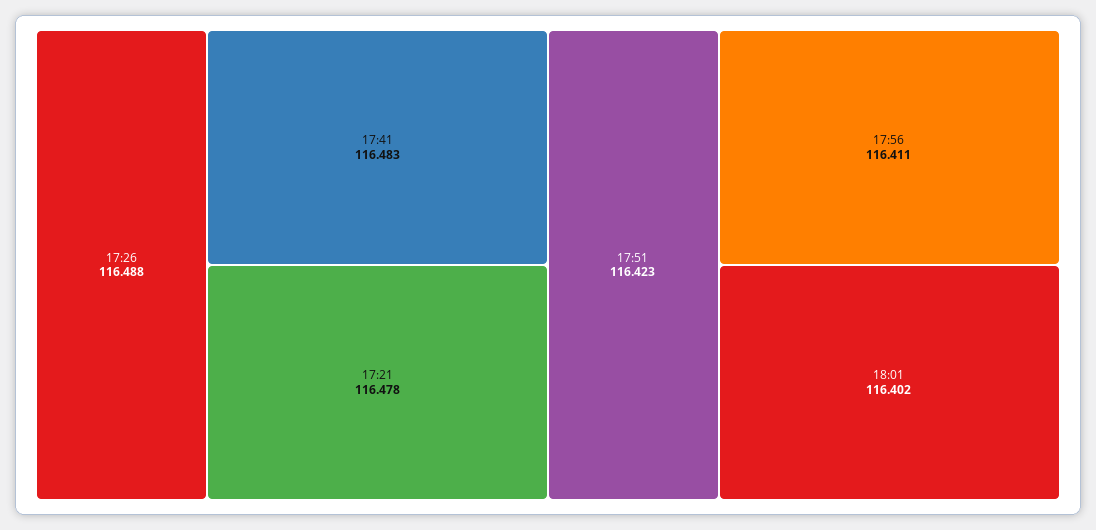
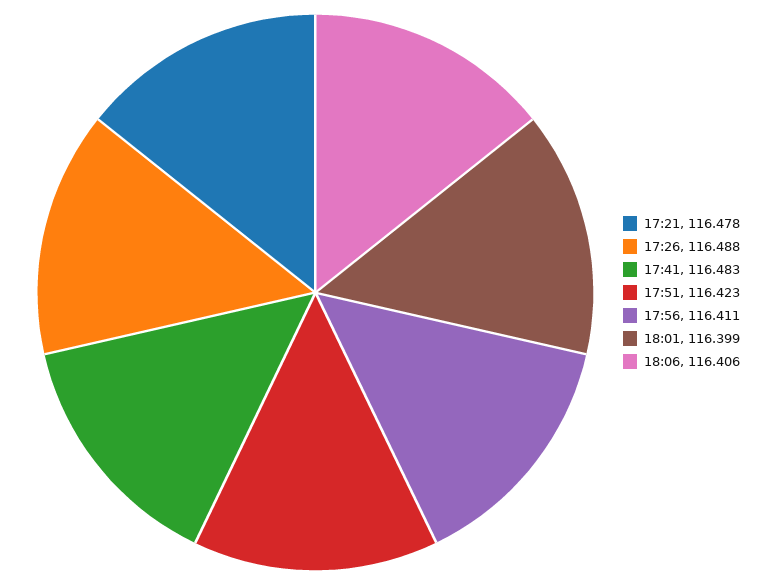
18:01: 116.402 -> 116.399
18:06: none -> 116.406

